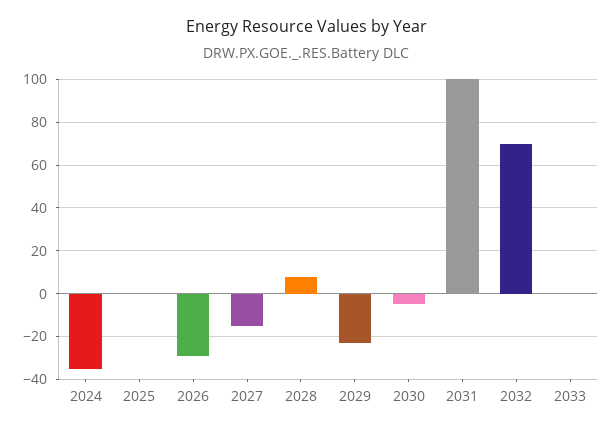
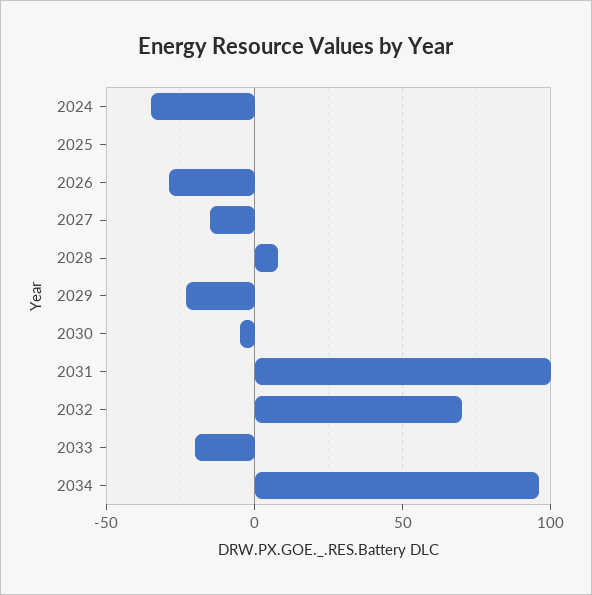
2033: 0 -> -20
2034: none -> 95

